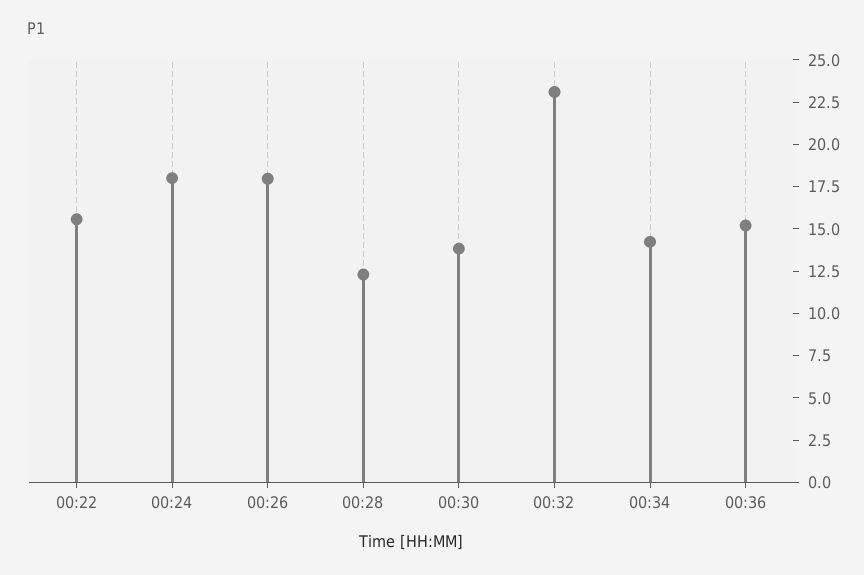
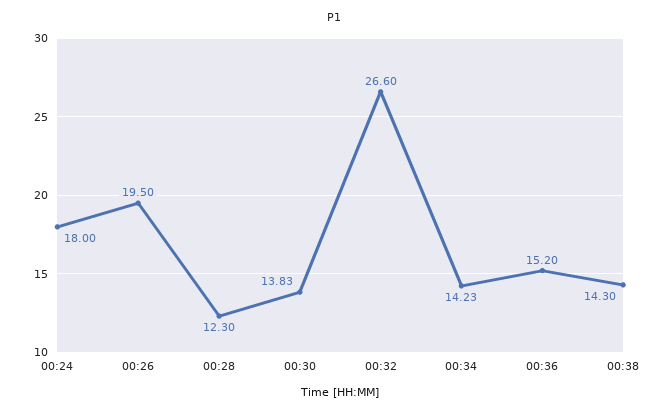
00:22: 15.5 -> none
00:26: 18 -> 19.5
00:32: 23 -> 26.6
00:38: none -> 14.3

